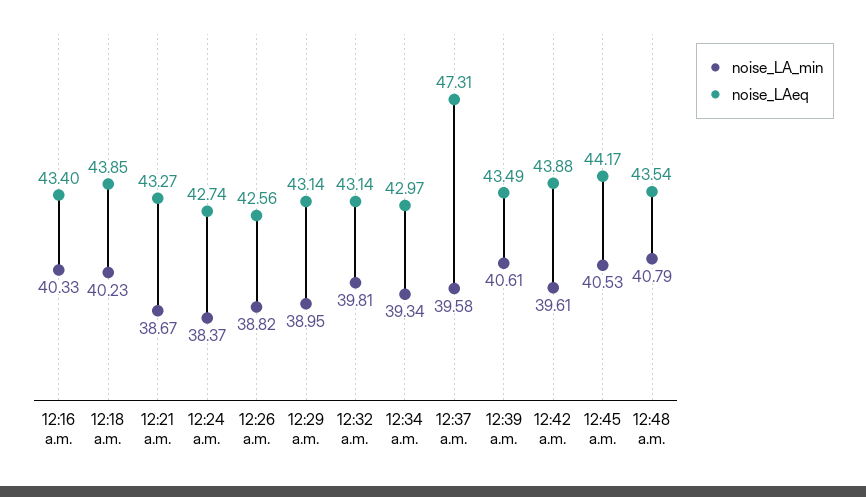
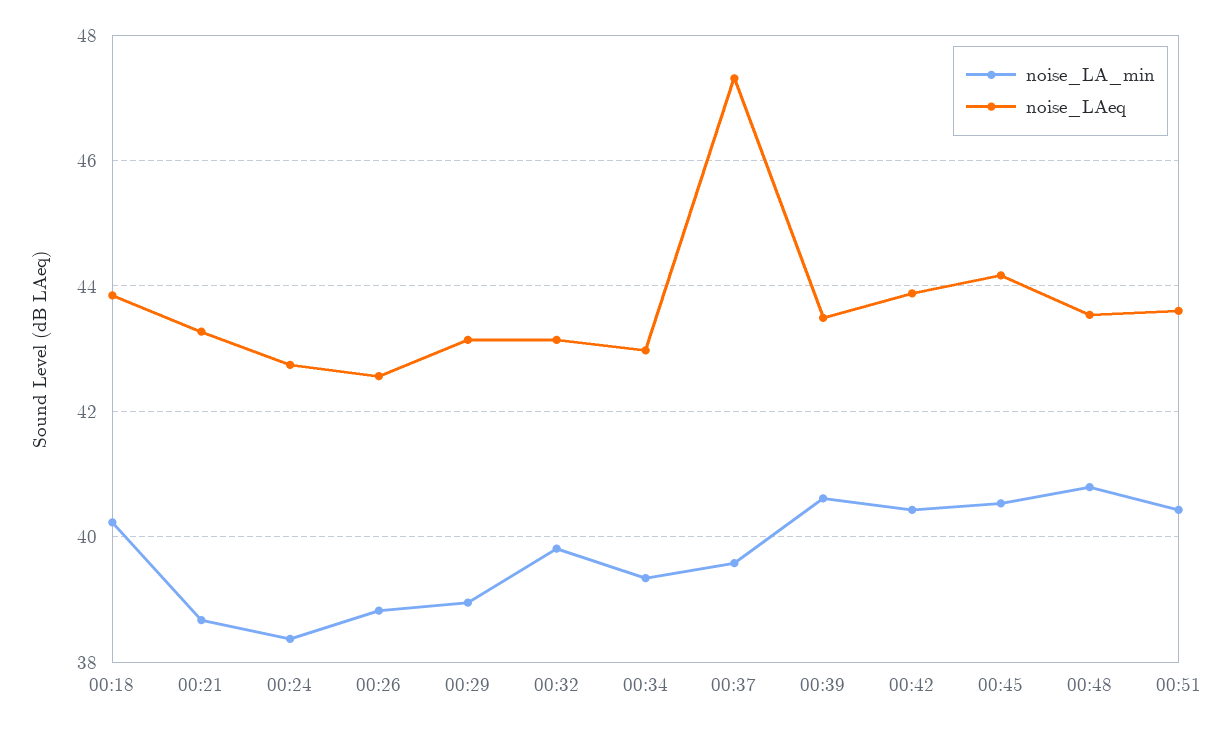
noise_LA_min, 12:16 a.m.: 40.33 -> none
noise_LAeq, 12:16 a.m.: 43.4 -> none
noise_LA_min, 12:42 a.m.: 39.61 -> 40.4
noise_LA_min, 00:51: none -> 40.4
noise_LAeq, 00:51: none -> 43.6

